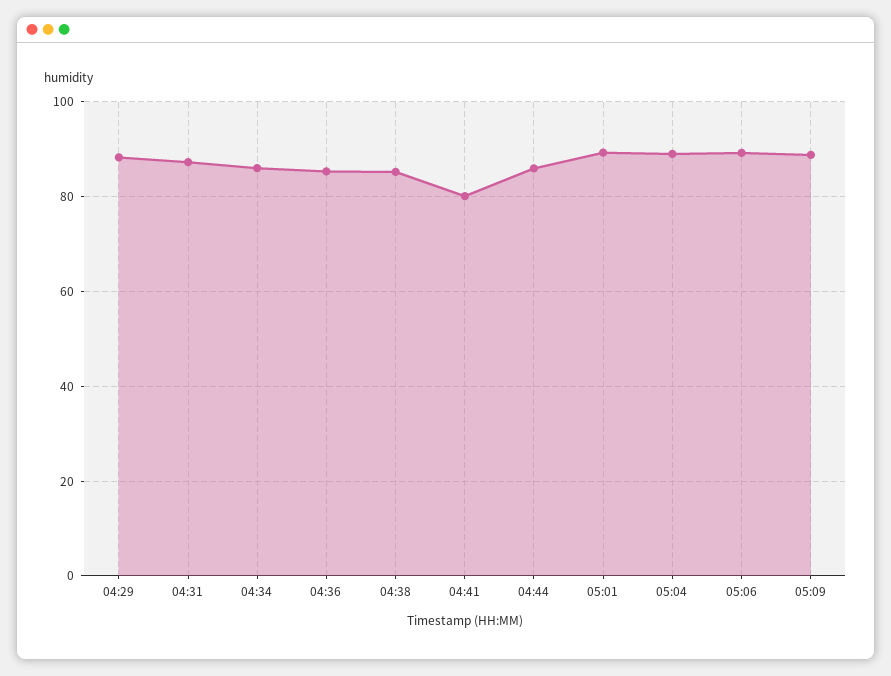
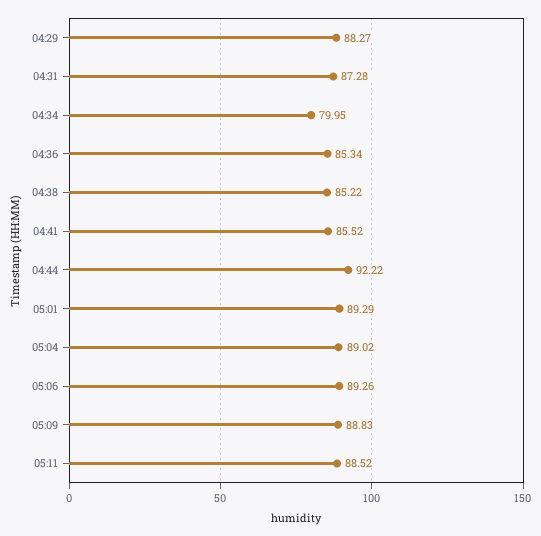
04:34: 86 -> 79.95
04:41: 80 -> 85.52
04:44: 86 -> 92.22
05:11: none -> 88.52

